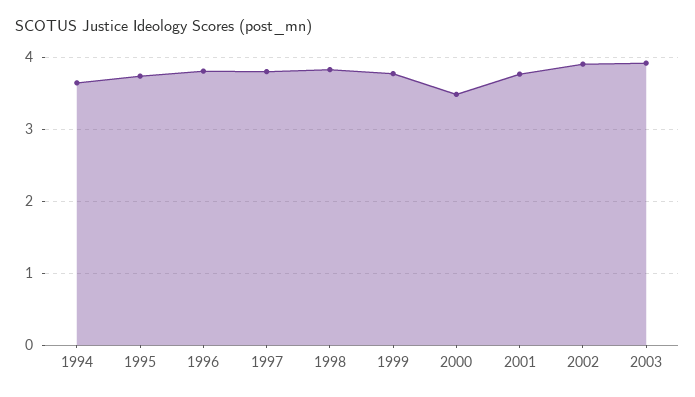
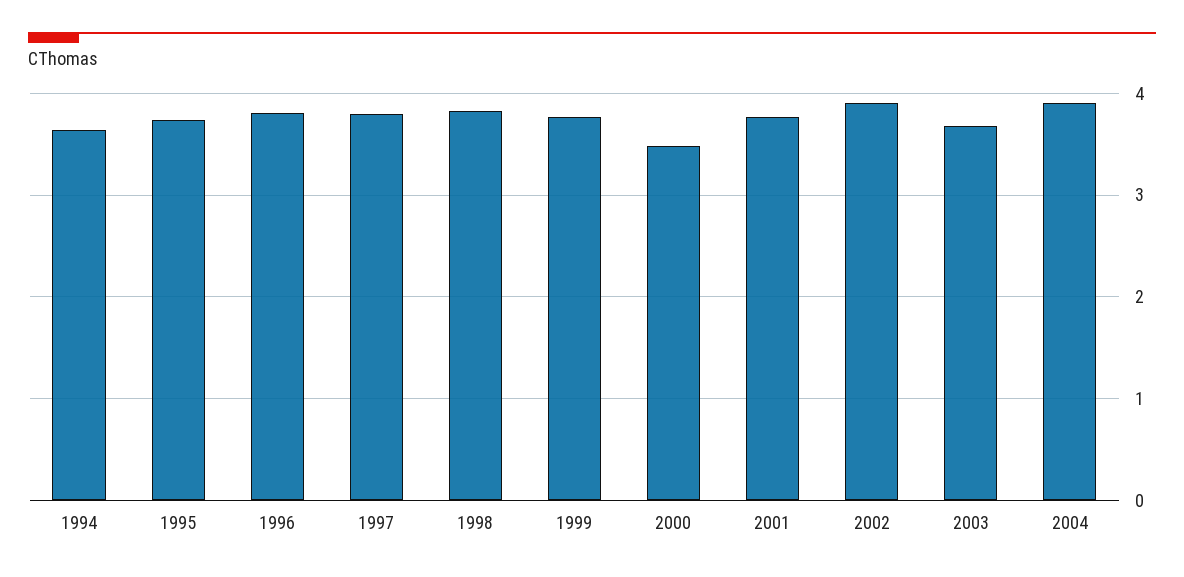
2003: 3.9 -> 3.7
2004: none -> 3.9

